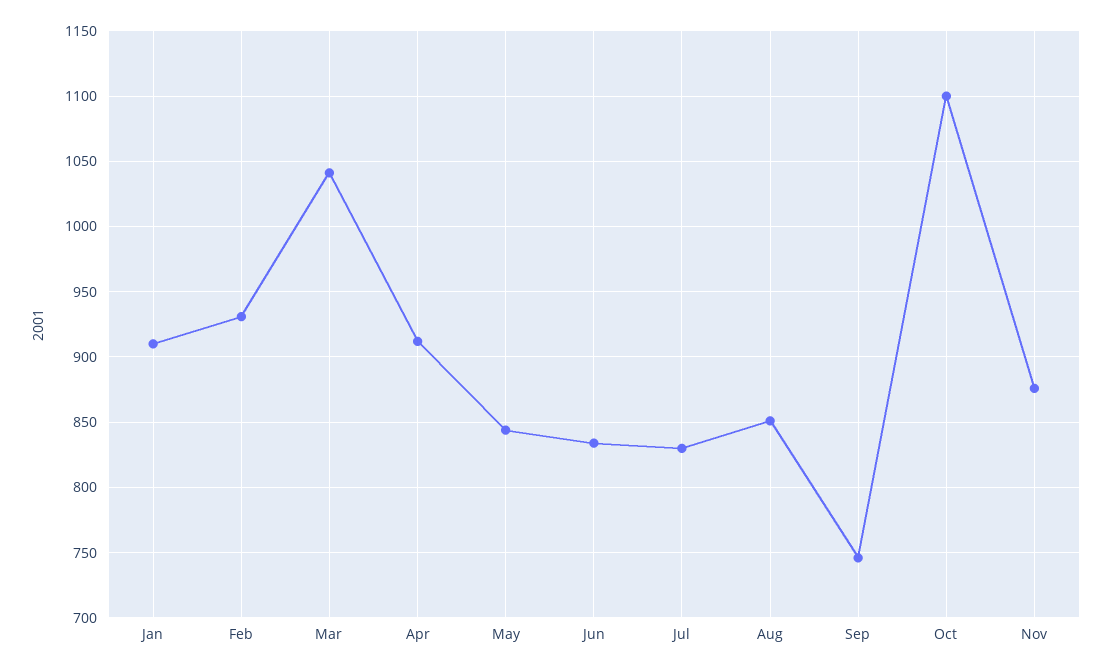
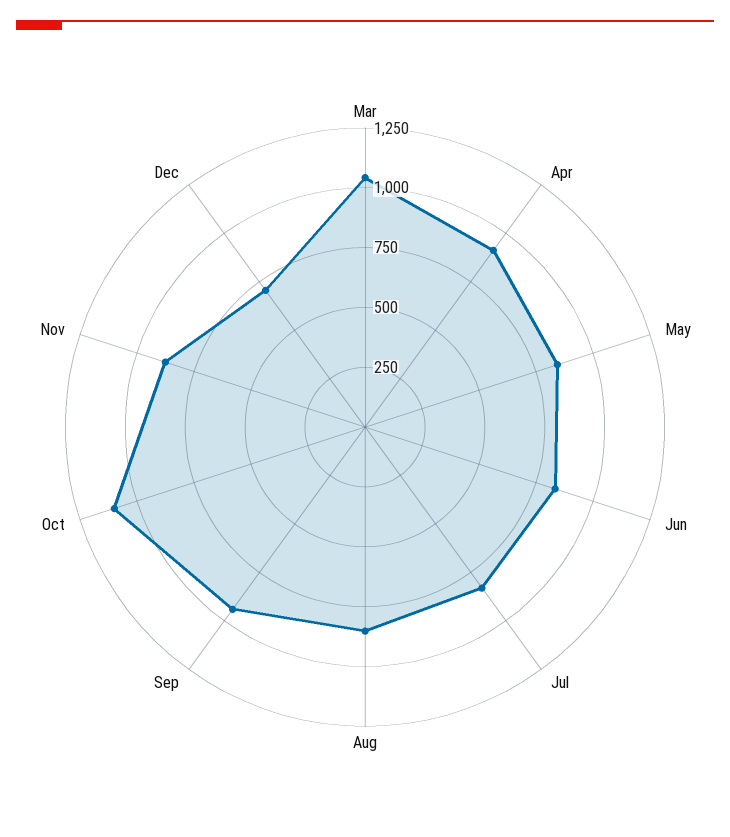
Jan: 910 -> none
Feb: 930 -> none
Sep: 745 -> 950
Dec: none -> 700

